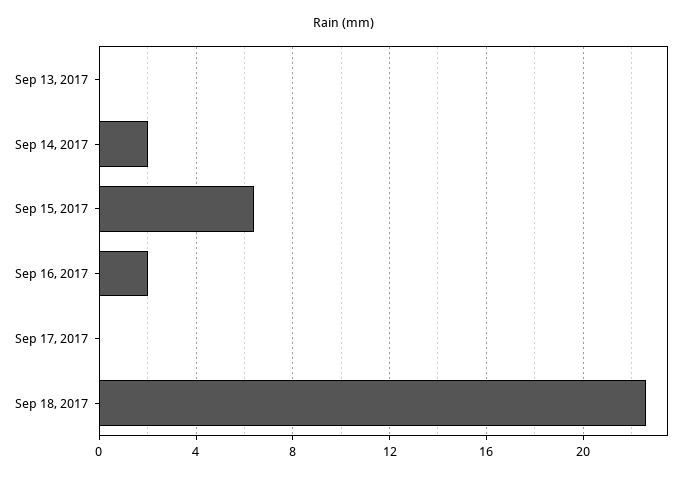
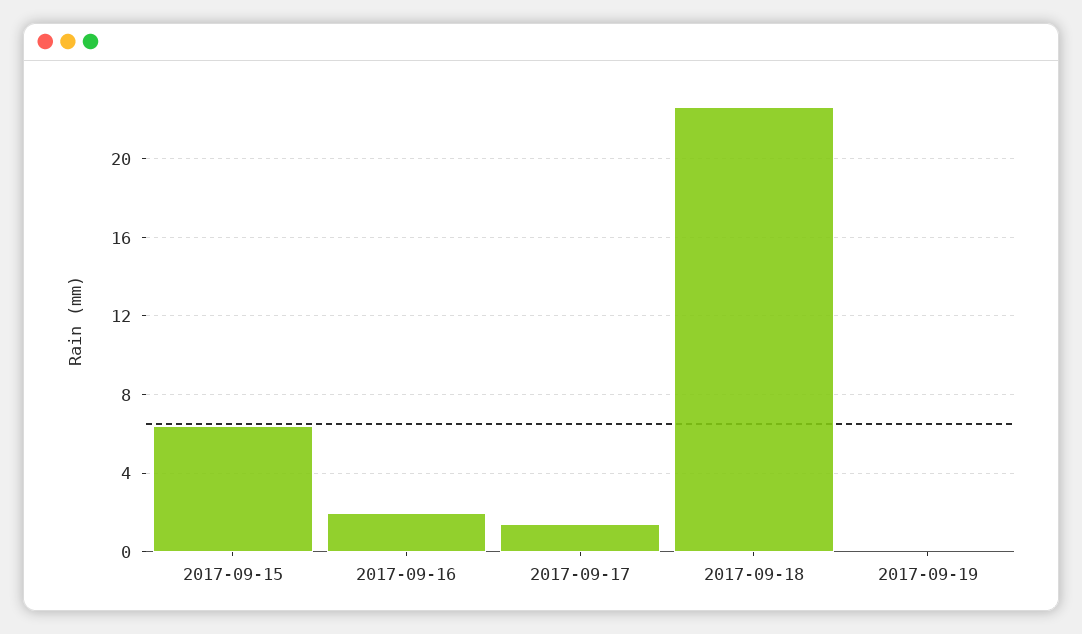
Sep 13, 2017: 0 -> none
Sep 14, 2017: 2 -> none
Sep 17, 2017: 0 -> 1.5
2017-09-19: none -> 0

